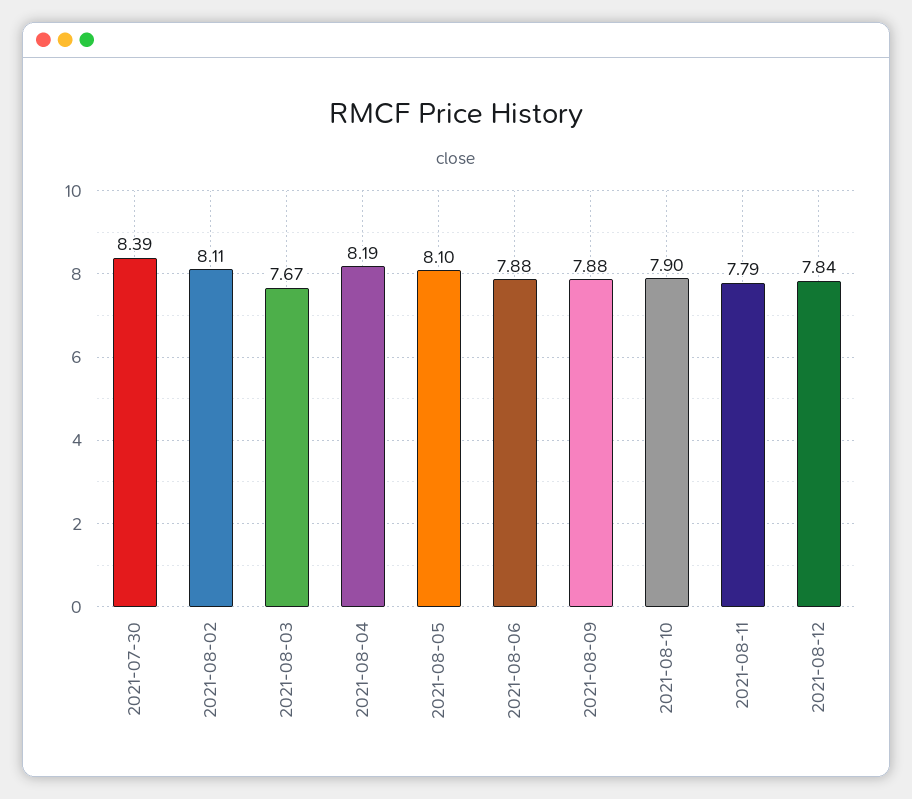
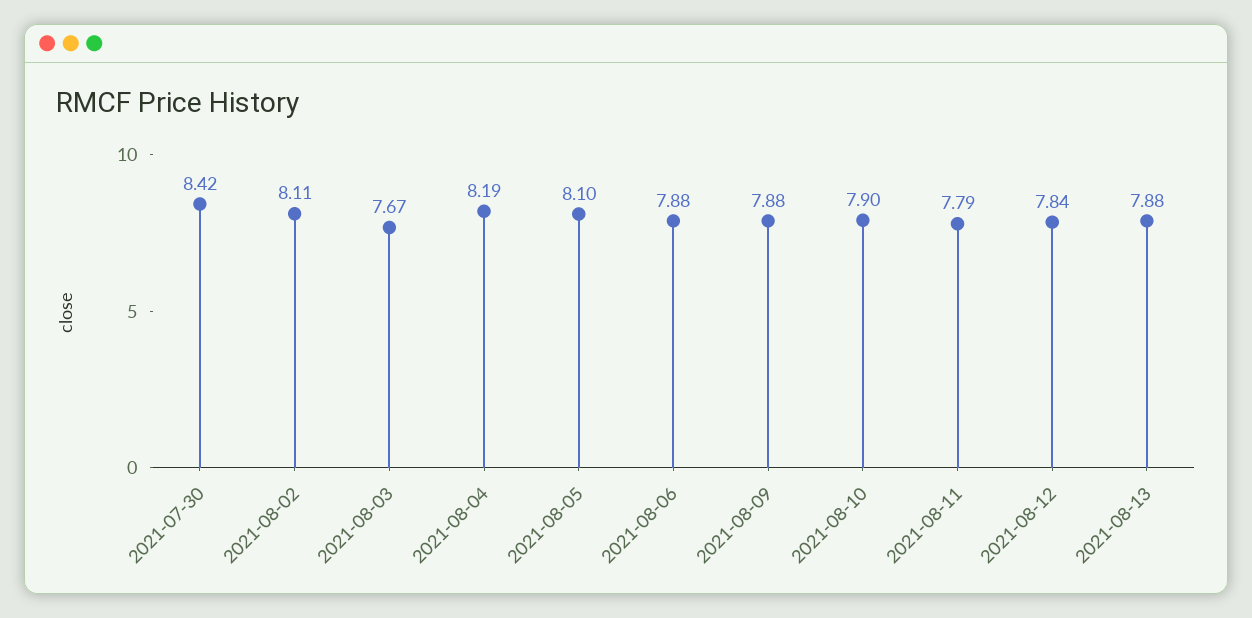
2021-07-30: 8.39 -> 8.42
2021-08-13: none -> 7.88

